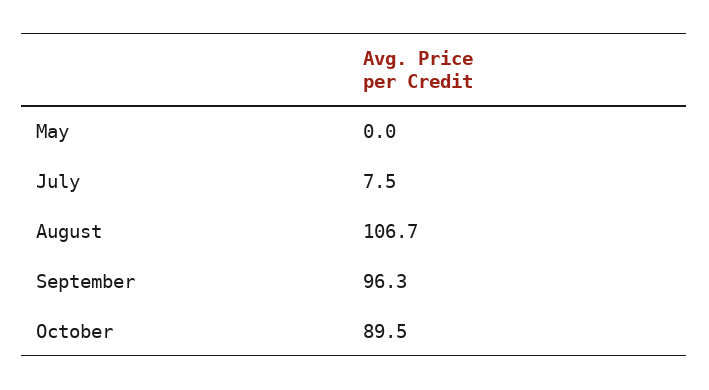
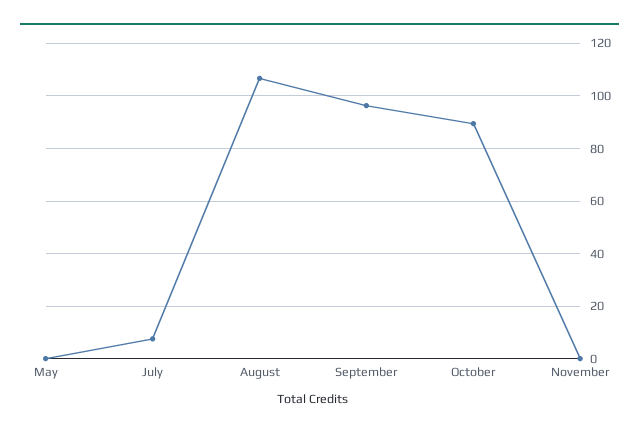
November: none -> 0

